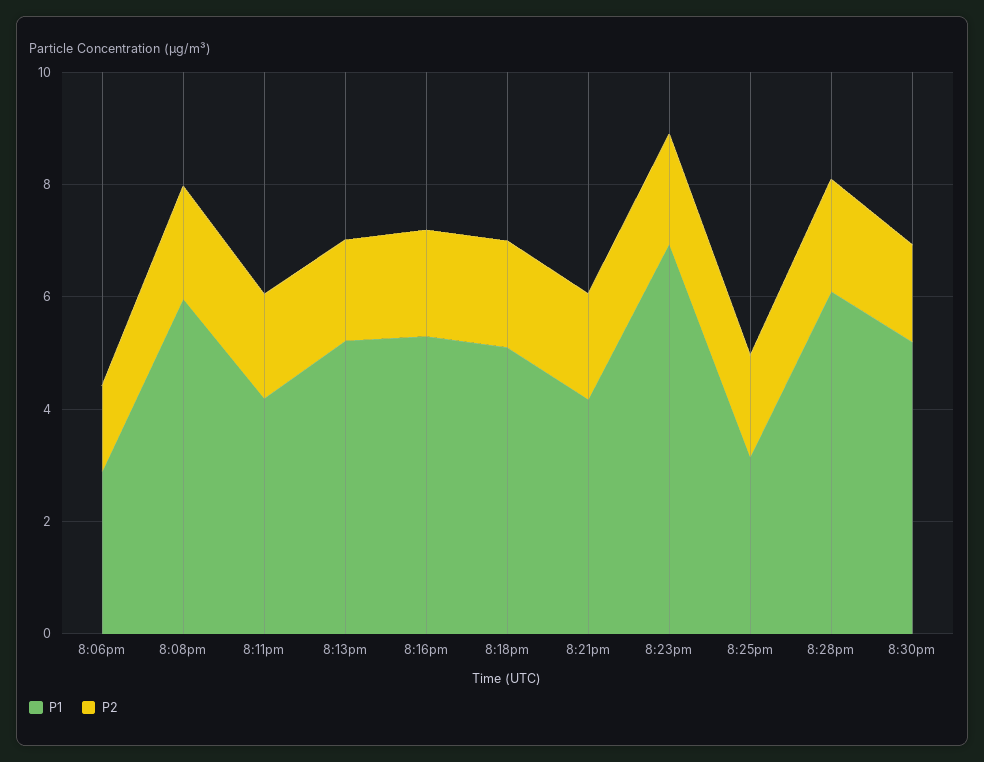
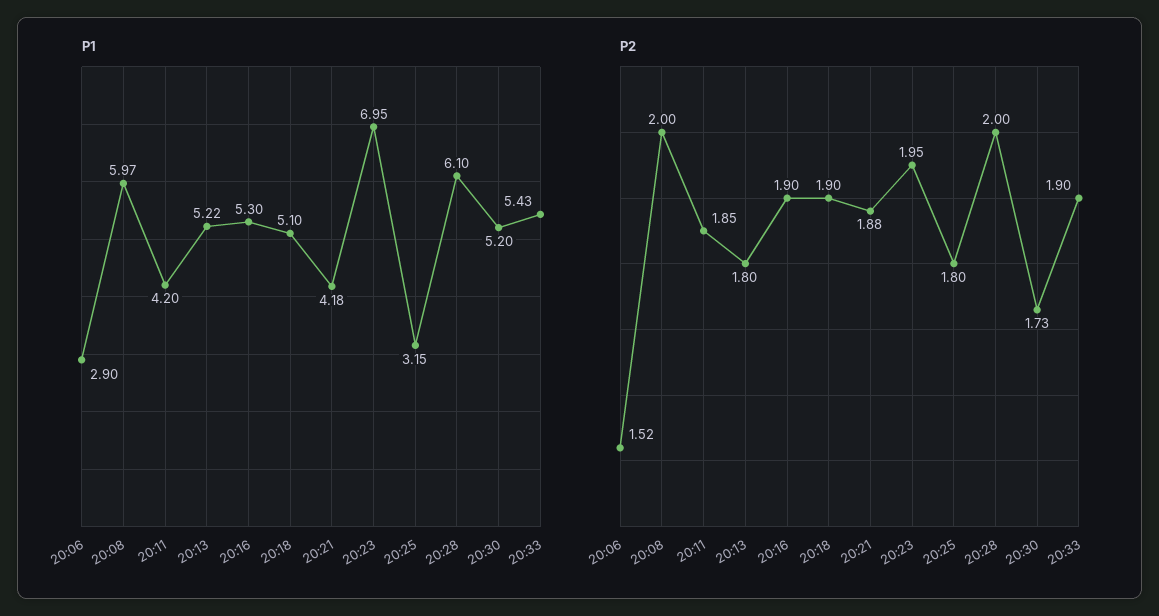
P1, 20:33: none -> 5.43
P2, 20:33: none -> 1.9

